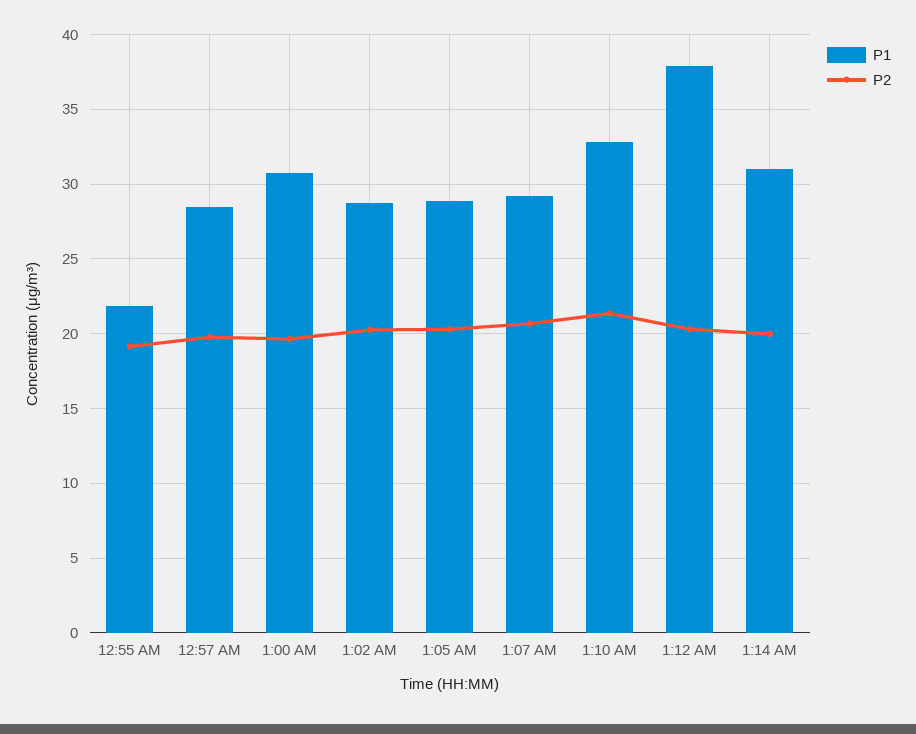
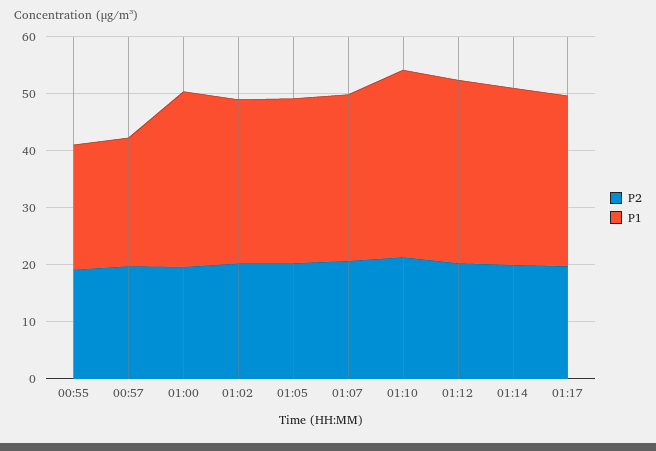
P1, 12:57 AM: 28.5 -> 22
P1, 1:12 AM: 38 -> 32
P2, 01:17: none -> 20
P1, 01:17: none -> 30

